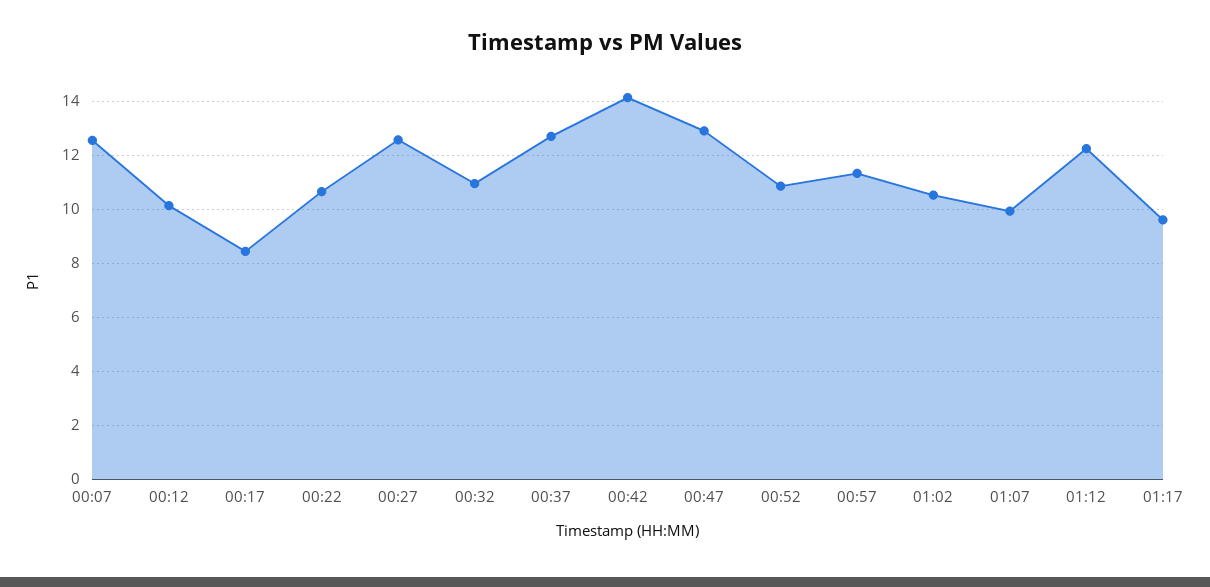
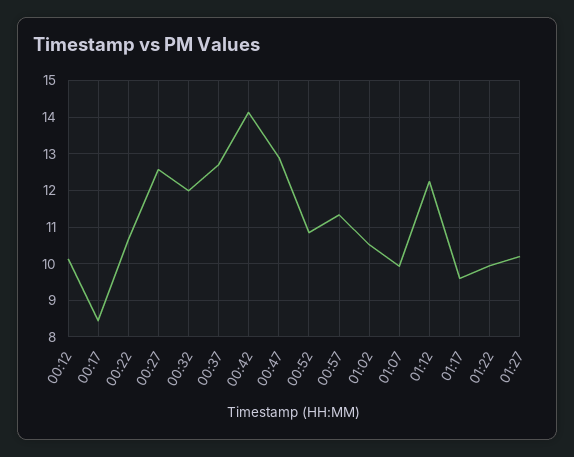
00:07: 12.5 -> none
00:32: 11 -> 12
01:22: none -> 10
01:27: none -> 10.2

